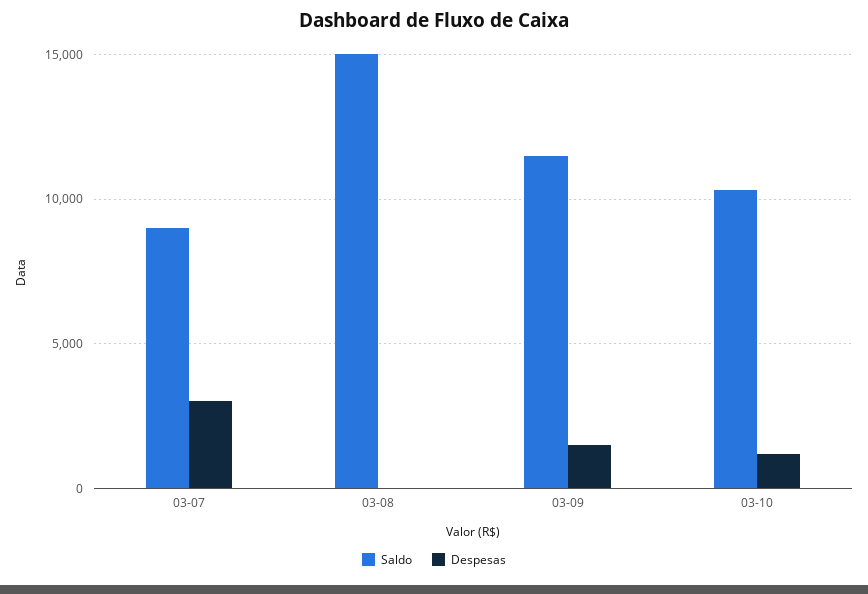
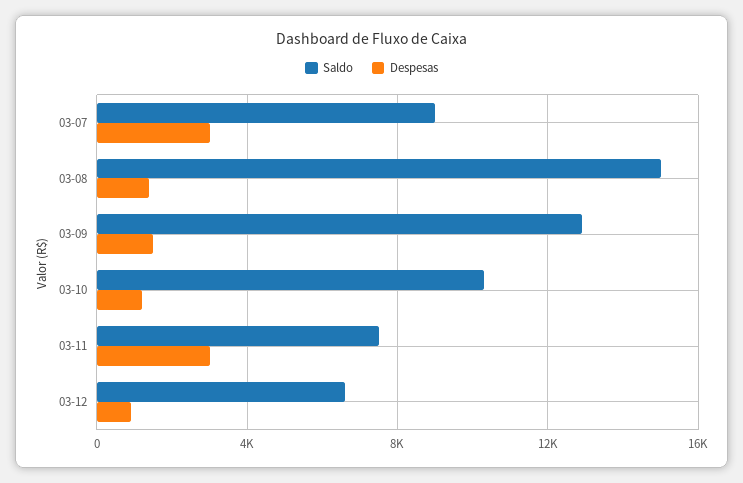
Despesas, 03-08: 0 -> 1500
Saldo, 03-09: 11500 -> 13000
Saldo, 03-11: none -> 7500
Despesas, 03-11: none -> 3000
Saldo, 03-12: none -> 6500
Despesas, 03-12: none -> 1000

